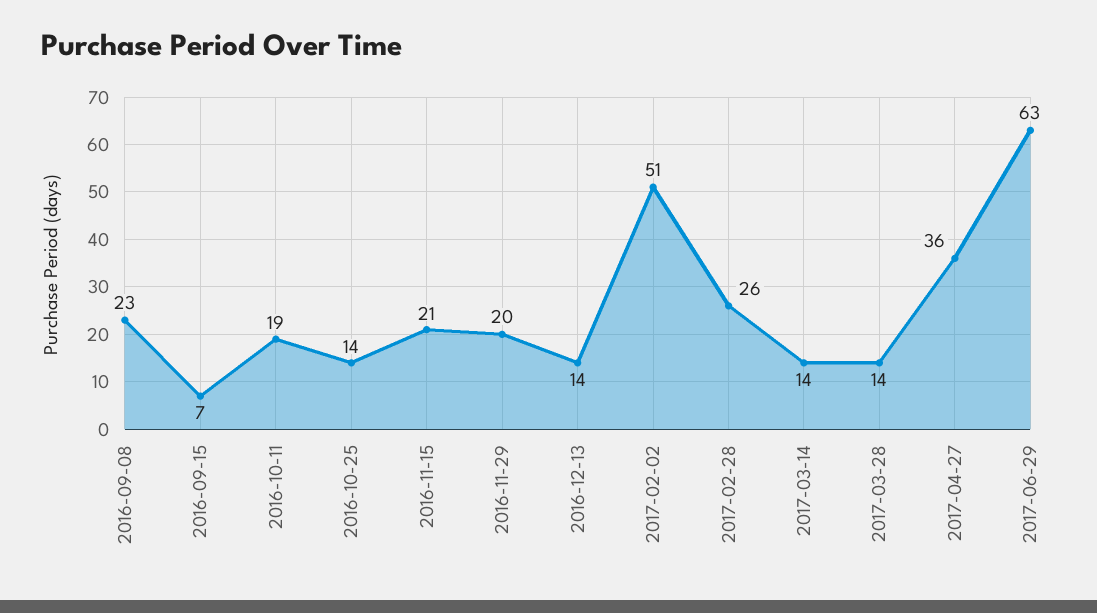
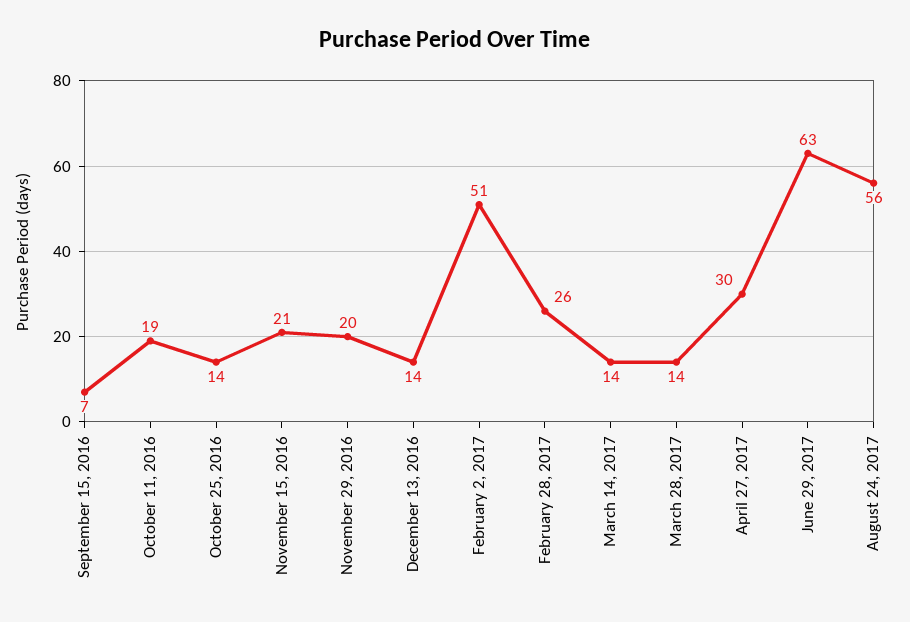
2016-09-08: 23 -> none
2017-04-27: 36 -> 30
August 24, 2017: none -> 56

